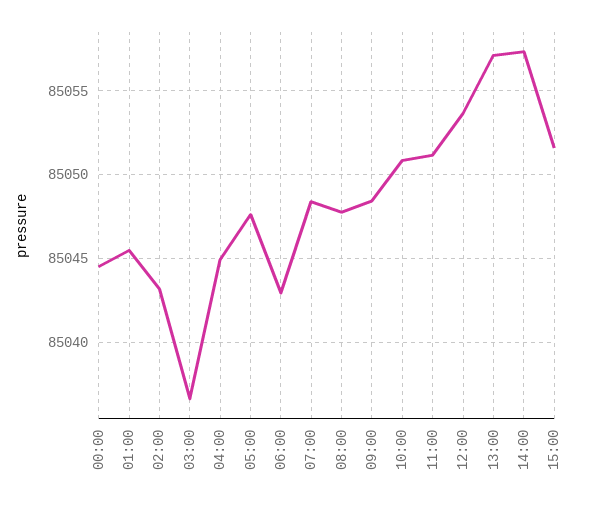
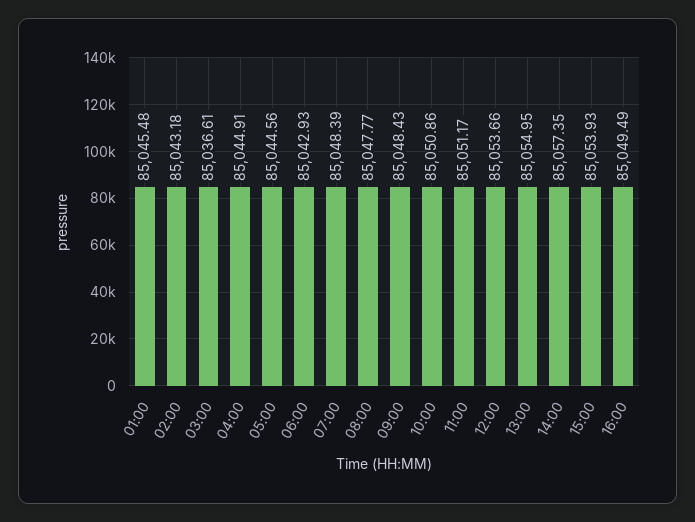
00:00: 85044.5 -> none
05:00: 85047.5 -> 85044.56
13:00: 85057 -> 85054.95
15:00: 85051.5 -> 85053.93
16:00: none -> 85049.49

